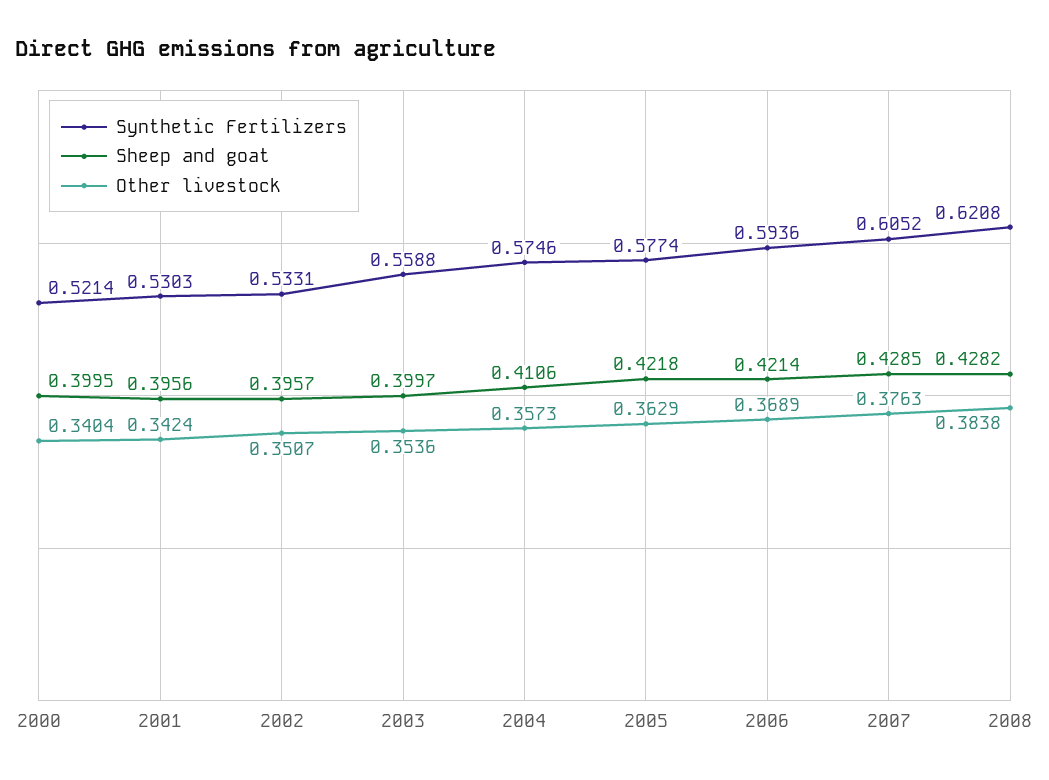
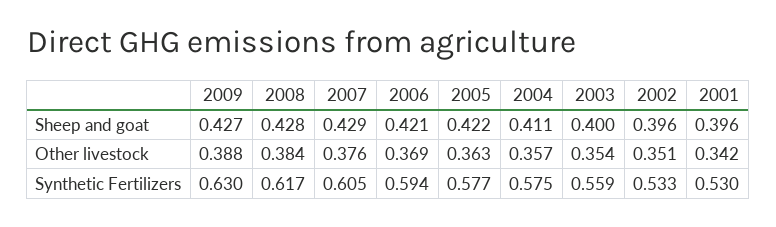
Synthetic Fertilizers, 2000: 0.5214 -> none
Sheep and goat, 2000: 0.3995 -> none
Other livestock, 2000: 0.3404 -> none
Synthetic Fertilizers, 2008: 0.6208 -> 0.617
Sheep and goat, 2009: none -> 0.427
Other livestock, 2009: none -> 0.388
Synthetic Fertilizers, 2009: none -> 0.63

